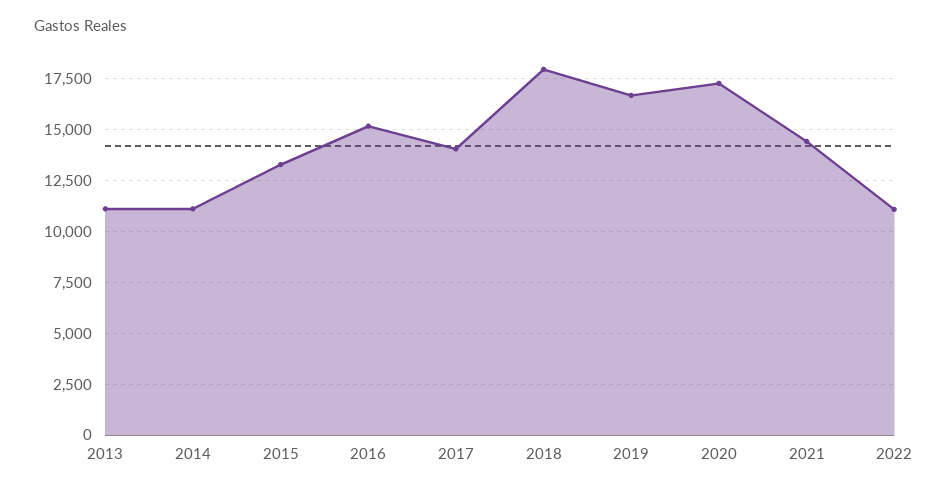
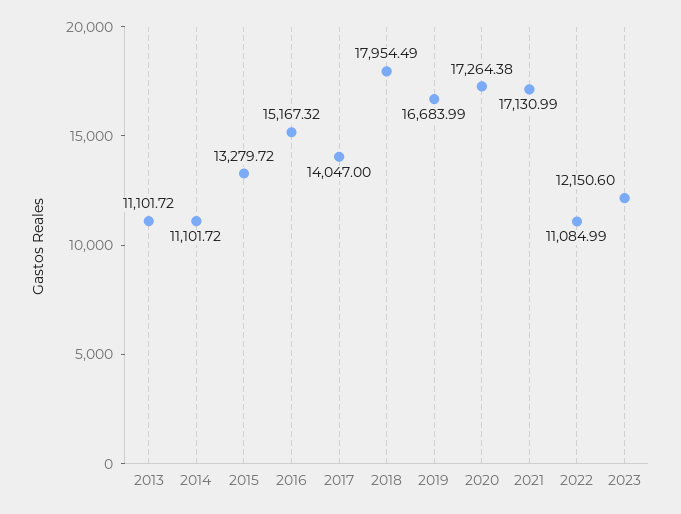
2021: 14500 -> 17130.99
2023: none -> 12150.6

